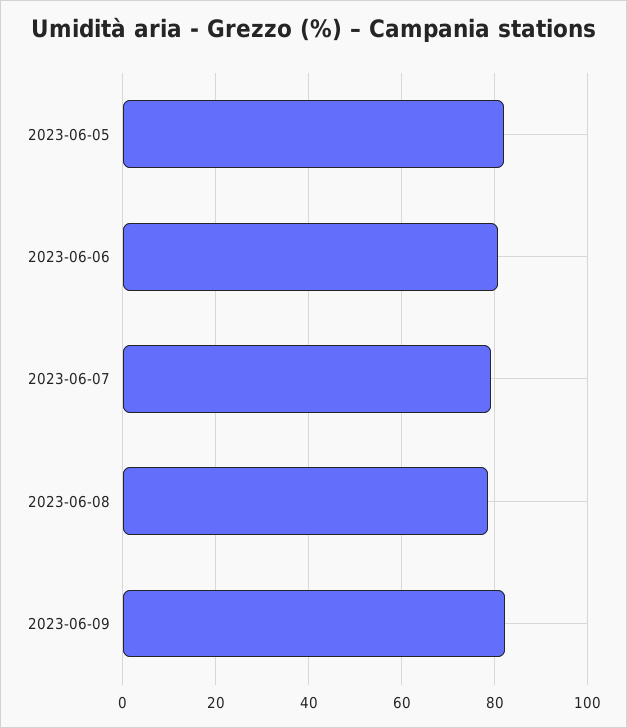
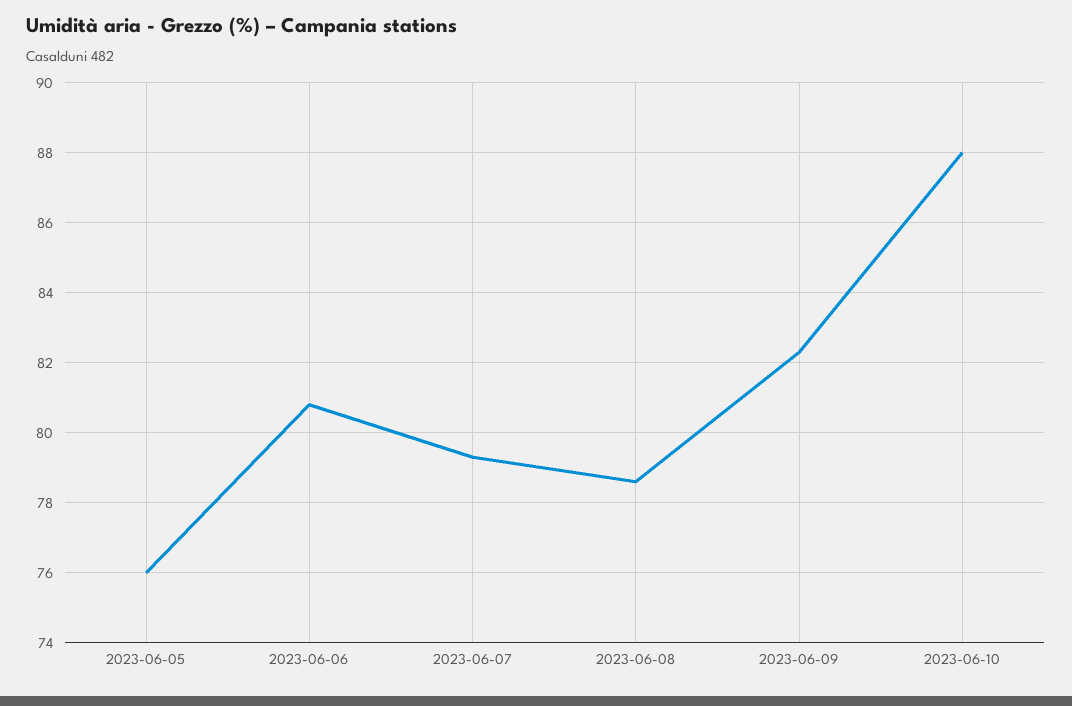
2023-06-05: 82 -> 76
2023-06-10: none -> 88

